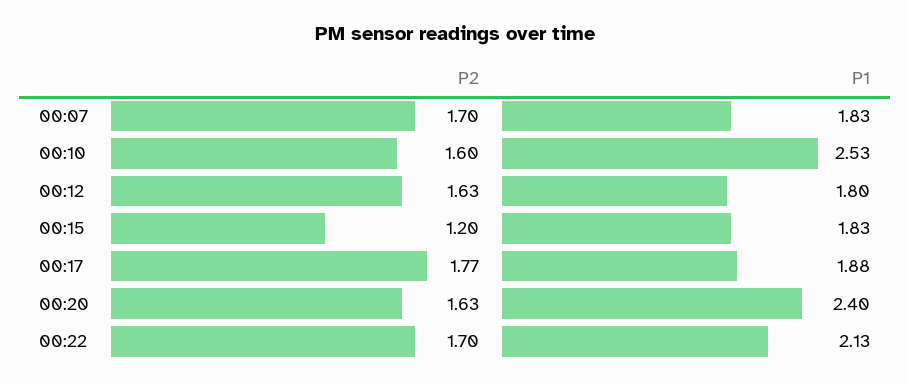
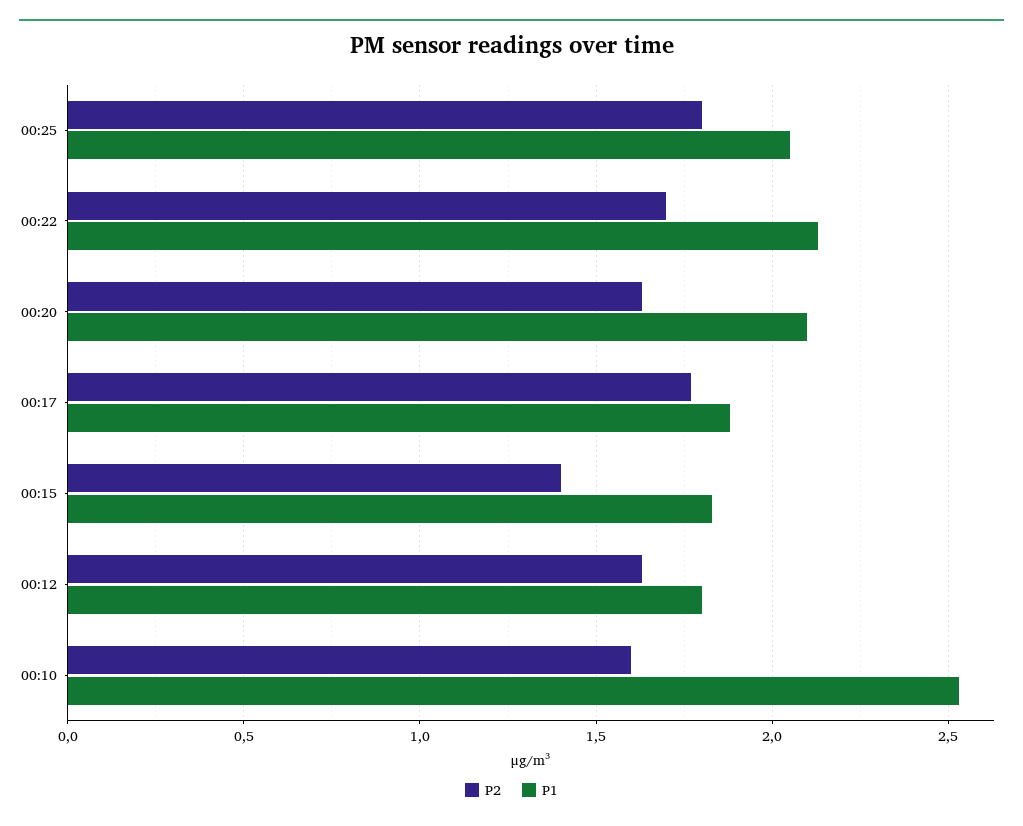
P2, 00:07: 1.7 -> none
P1, 00:07: 1.83 -> none
P2, 00:15: 1.2 -> 1.4
P1, 00:20: 2.4 -> 2.1
P2, 00:25: none -> 1.8
P1, 00:25: none -> 2.05

